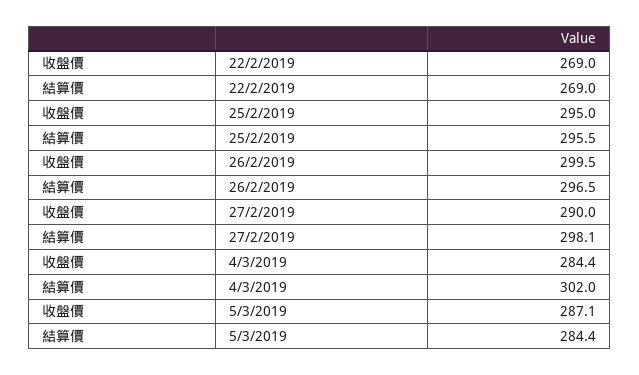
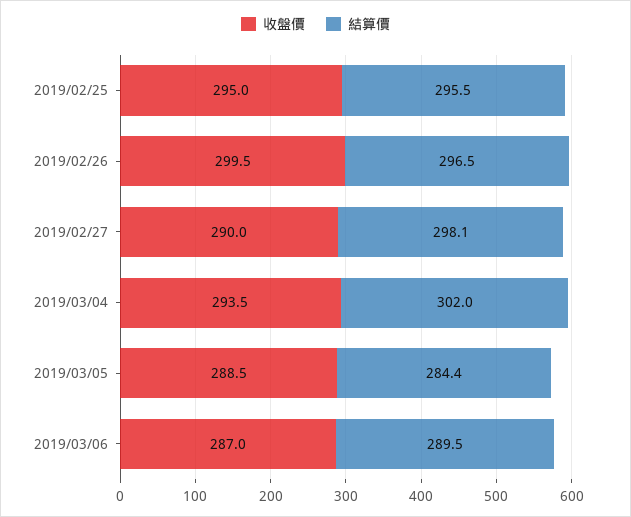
收盤價, 22/2/2019: 269 -> none
結算價, 22/2/2019: 269 -> none
收盤價, 4/3/2019: 284.4 -> 293.5
收盤價, 5/3/2019: 287.1 -> 288.5
收盤價, 2019/03/06: none -> 287
結算價, 2019/03/06: none -> 289.5

